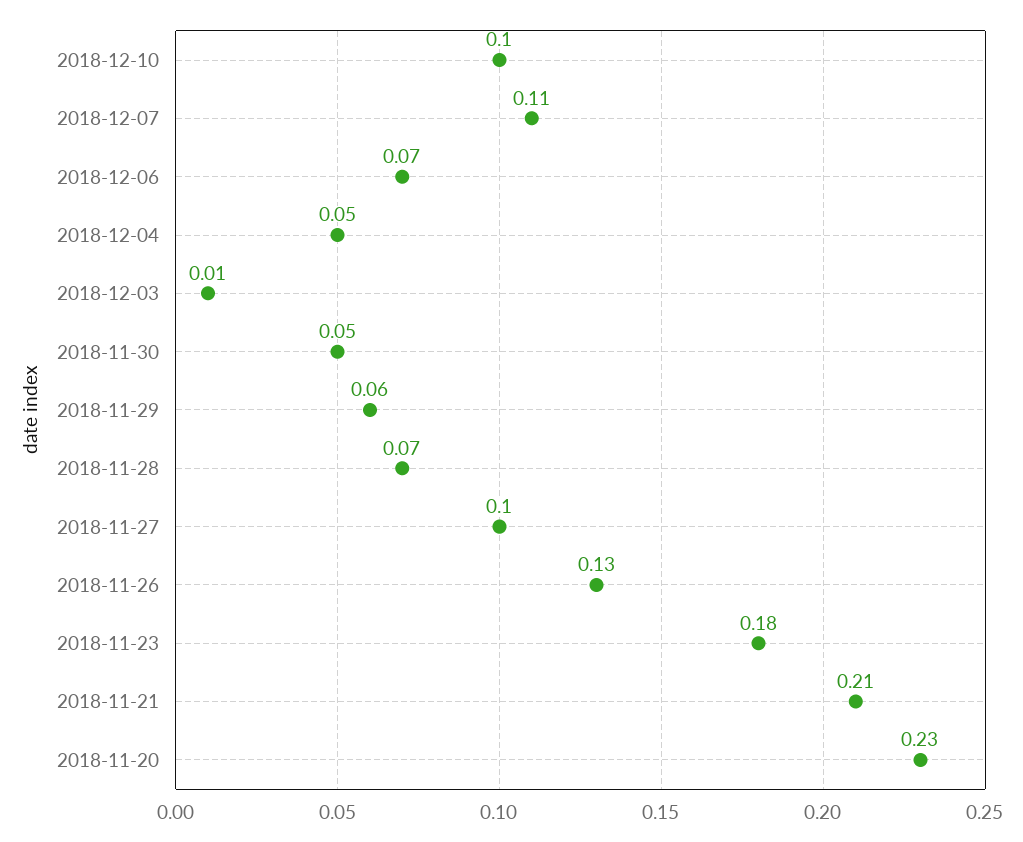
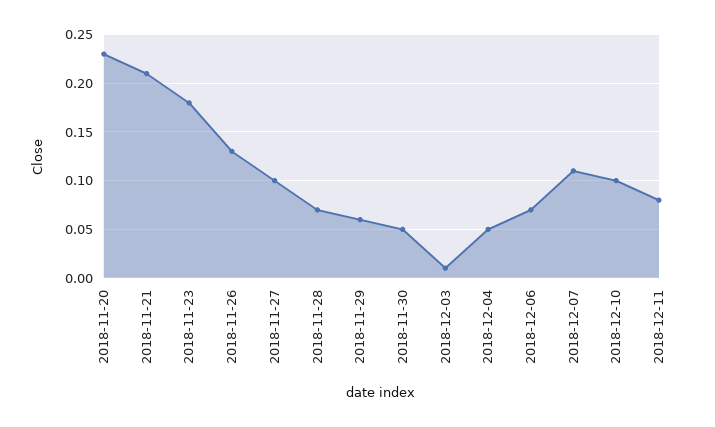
2018-12-11: none -> 0.08

